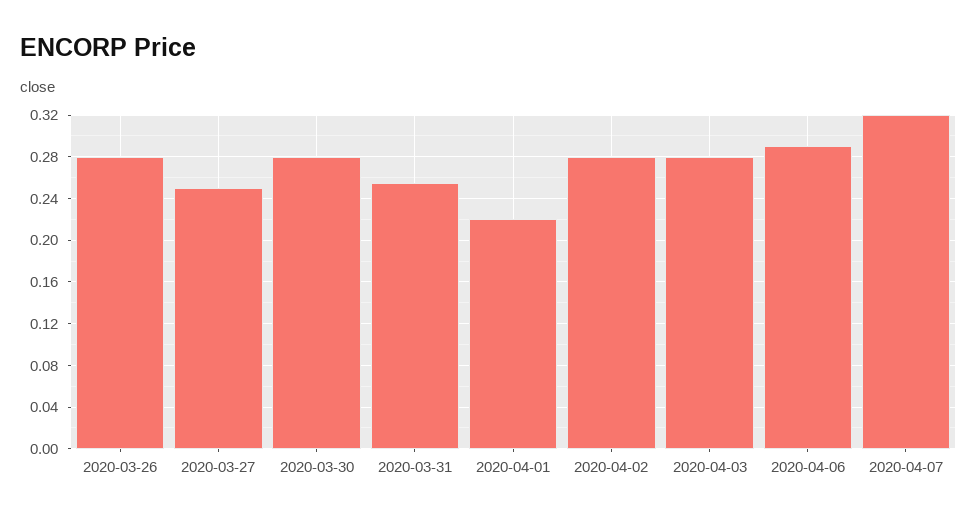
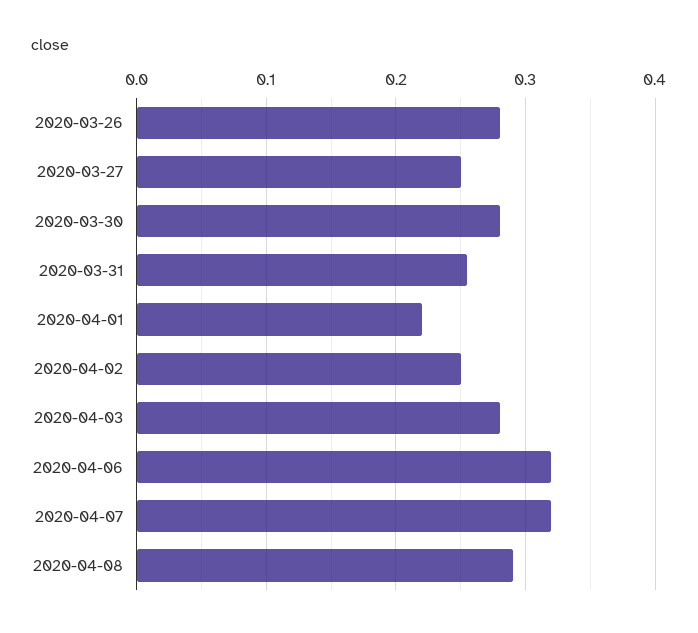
2020-04-02: 0.28 -> 0.25
2020-04-06: 0.29 -> 0.32
2020-04-08: none -> 0.29

